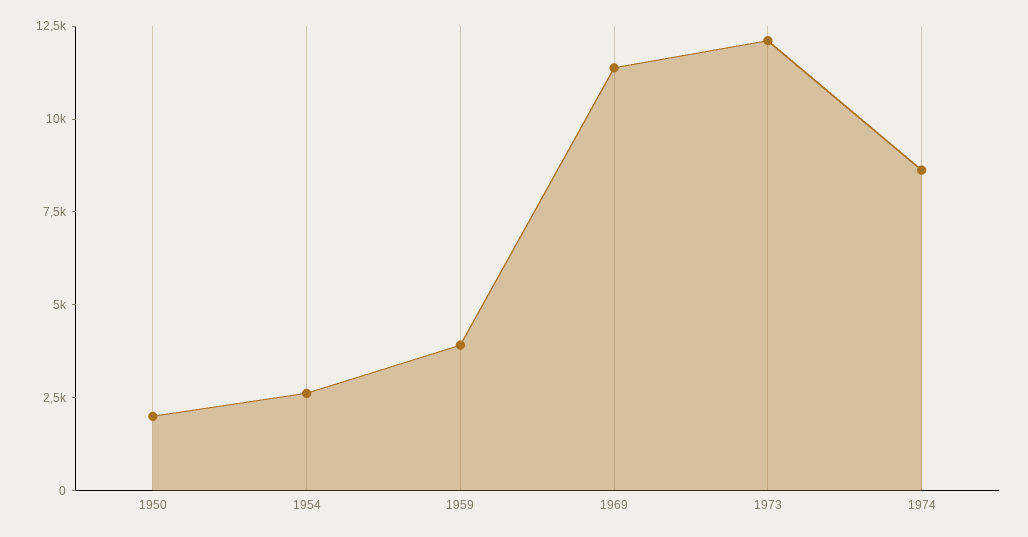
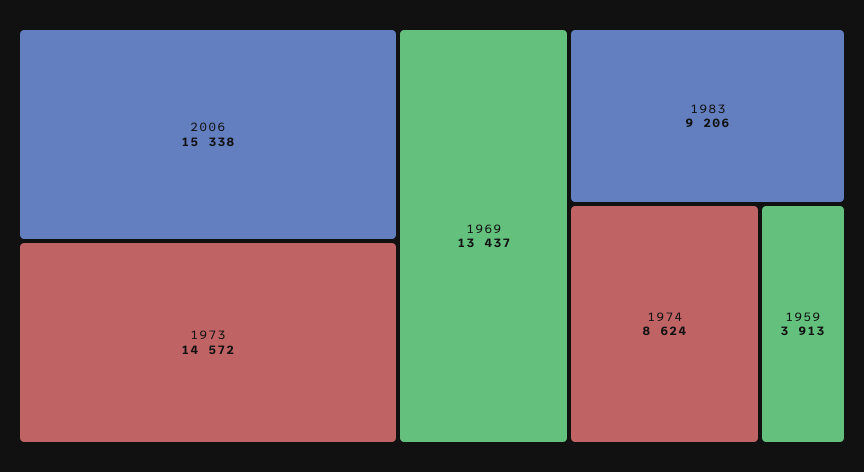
1950: 2000 -> none
1954: 2500 -> none
1969: 11500 -> 13437
1973: 12000 -> 14572
2006: none -> 15338
1983: none -> 9206

